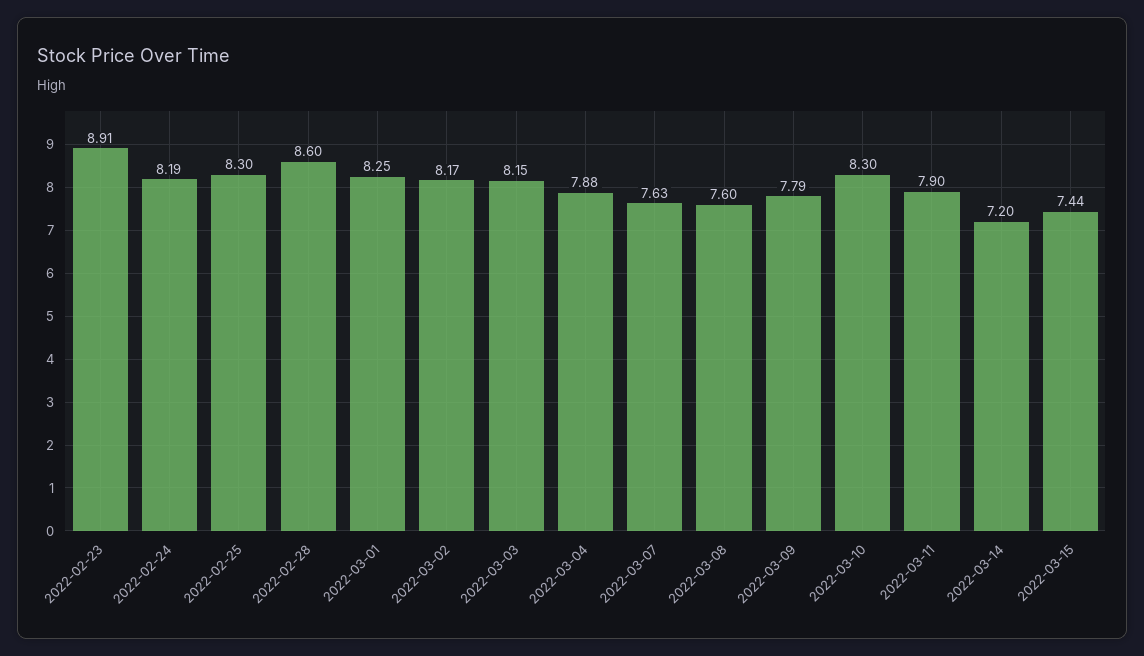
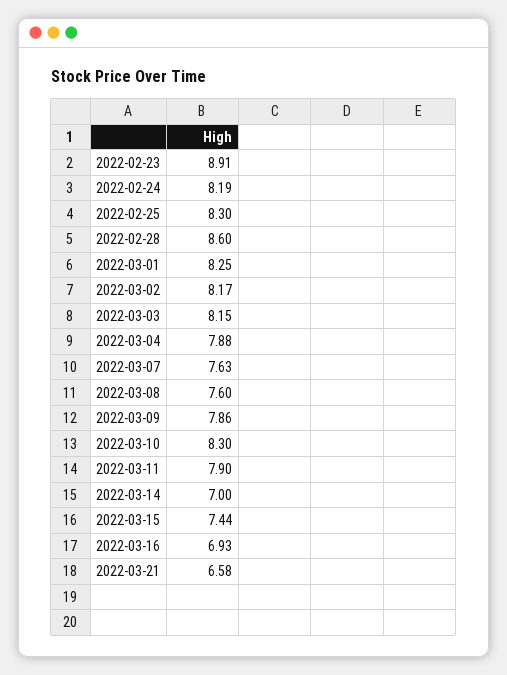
2022-03-09: 7.79 -> 7.86
2022-03-14: 7.2 -> 7
2022-03-16: none -> 6.93
2022-03-21: none -> 6.58

